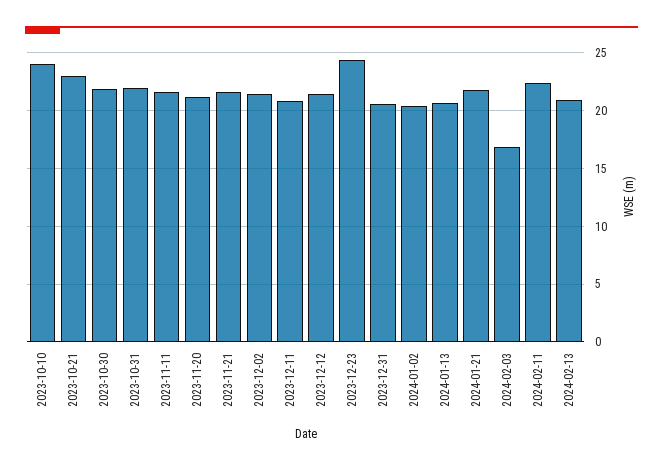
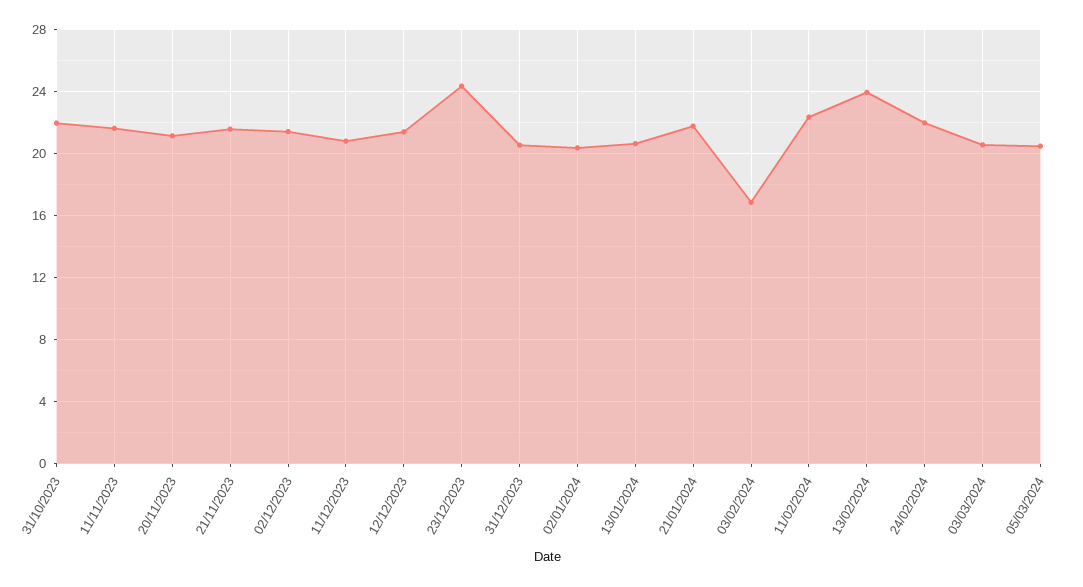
2023-10-10: 24 -> none
2023-10-21: 23 -> none
2023-10-30: 22 -> none
2024-02-13: 21 -> 24
24/02/2024: none -> 22
03/03/2024: none -> 20.5
05/03/2024: none -> 20.5

